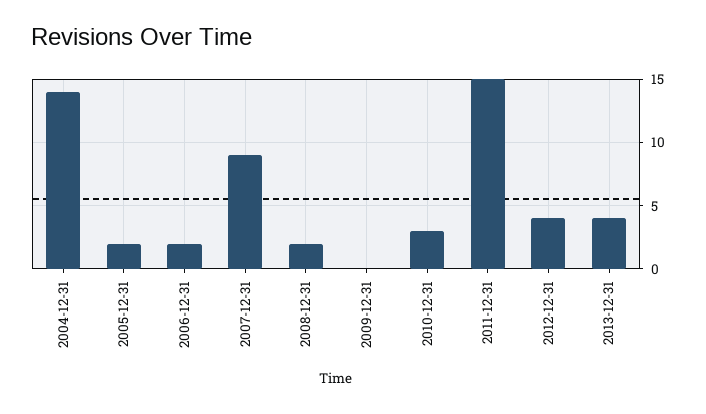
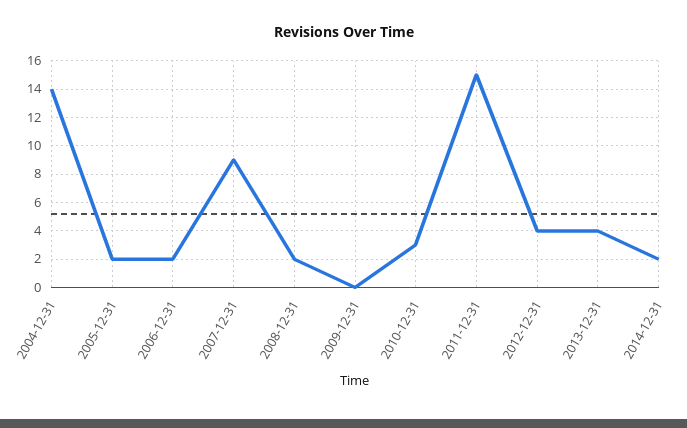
2014-12-31: none -> 2

